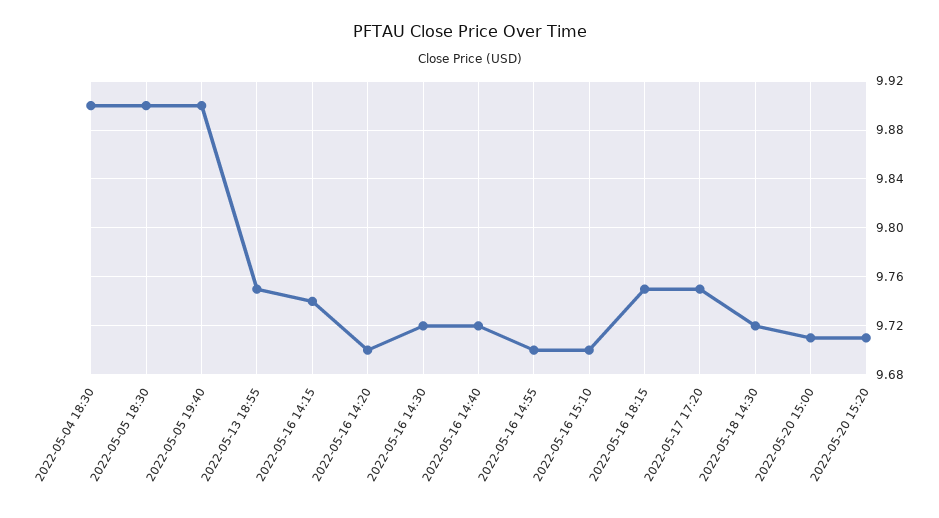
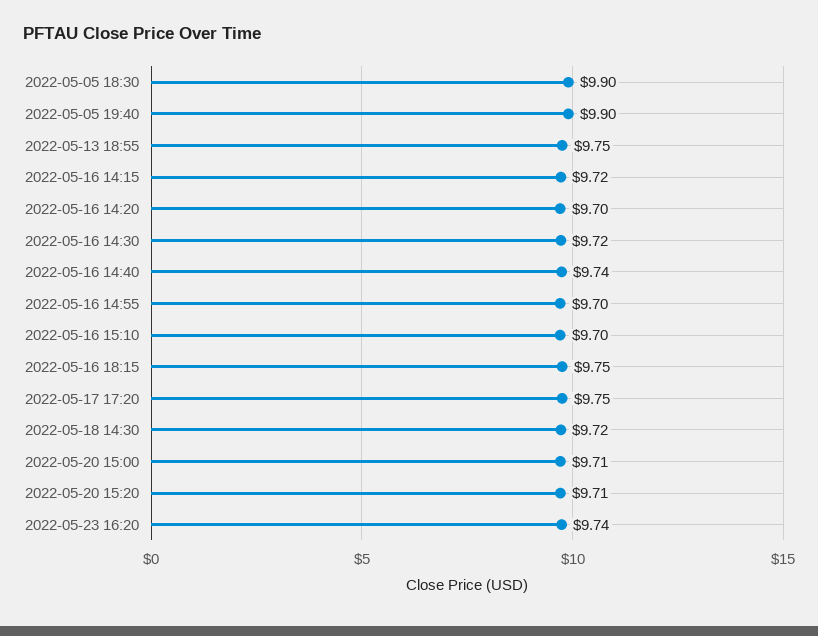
2022-05-04 18:30: 9.9 -> none
2022-05-16 14:15: 9.74 -> 9.72
2022-05-16 14:40: 9.72 -> 9.74
2022-05-23 16:20: none -> 9.74

